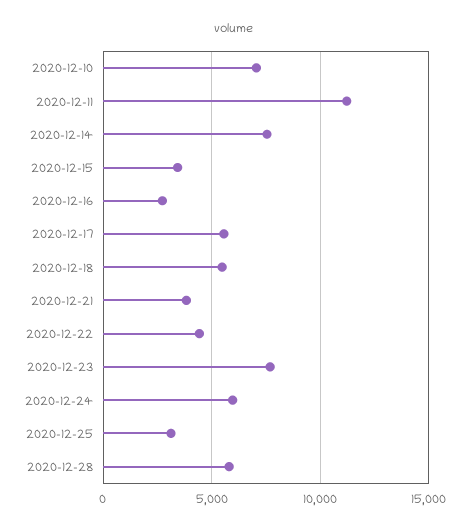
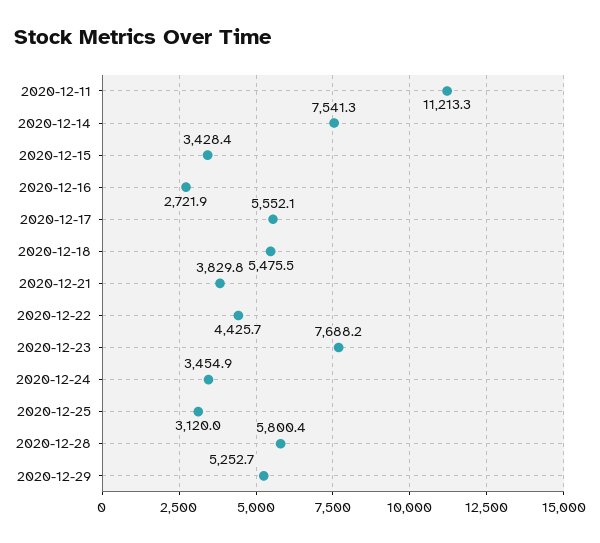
2020-12-10: 7000 -> none
2020-12-24: 6000 -> 3454.9
2020-12-29: none -> 5252.7

